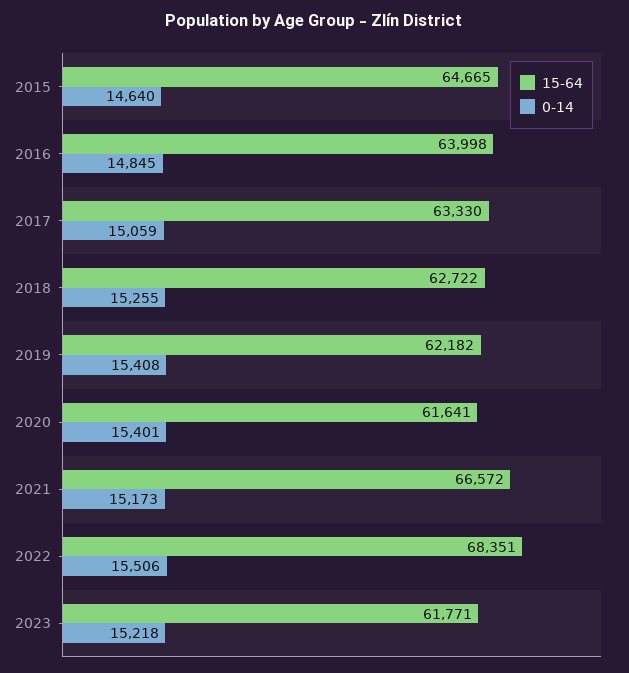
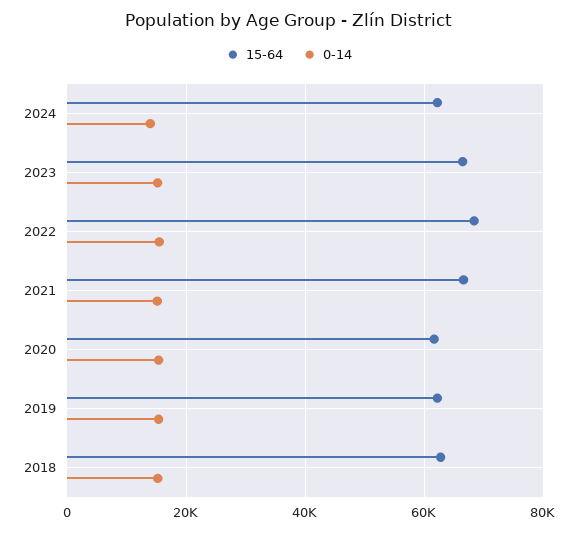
15-64, 2015: 64665 -> none
0-14, 2015: 14640 -> none
15-64, 2016: 63998 -> none
0-14, 2016: 14845 -> none
15-64, 2017: 63330 -> none
0-14, 2017: 15059 -> none
15-64, 2023: 61771 -> 66000
15-64, 2024: none -> 62000
0-14, 2024: none -> 14000

